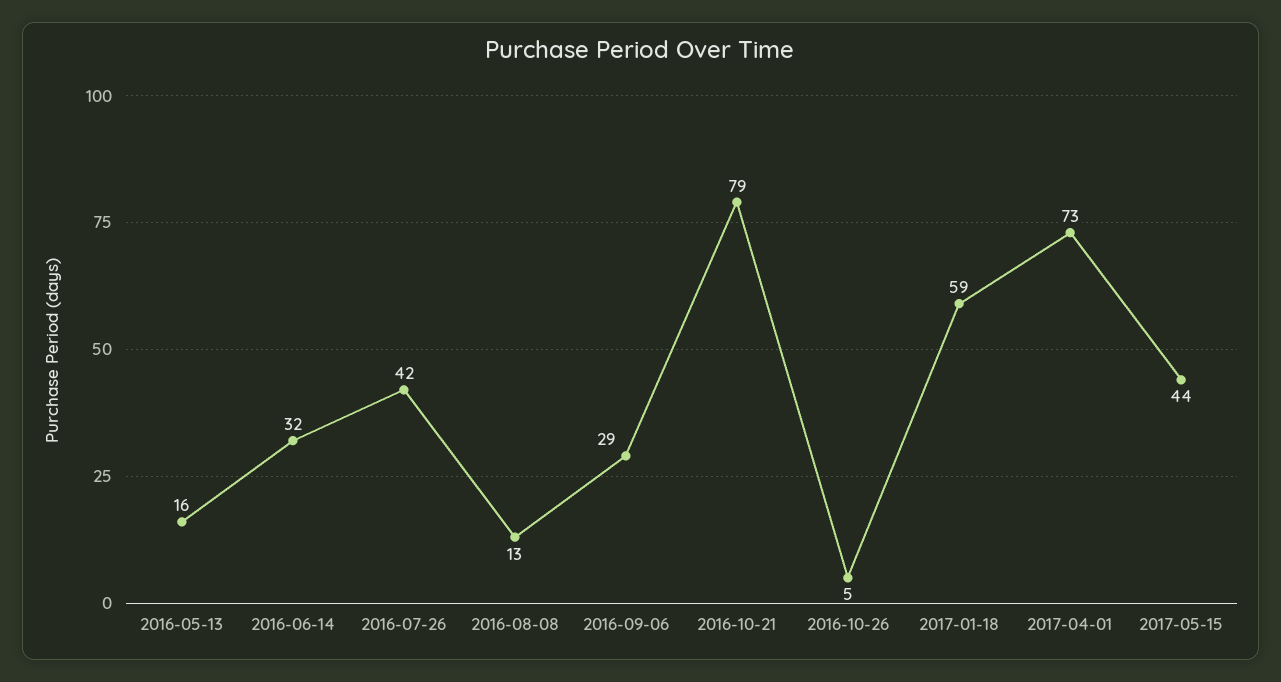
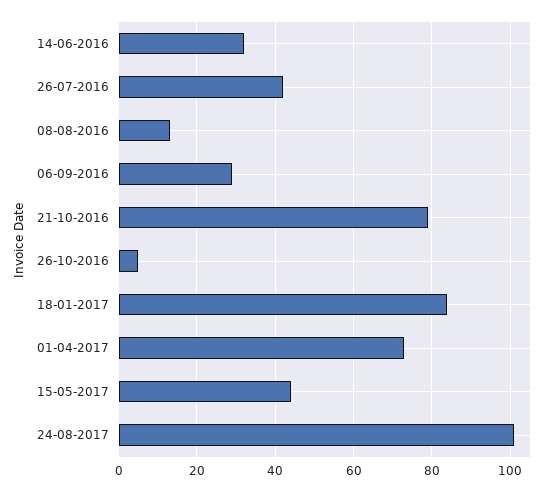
2016-05-13: 16 -> none
2017-01-18: 59 -> 85
24-08-2017: none -> 100

